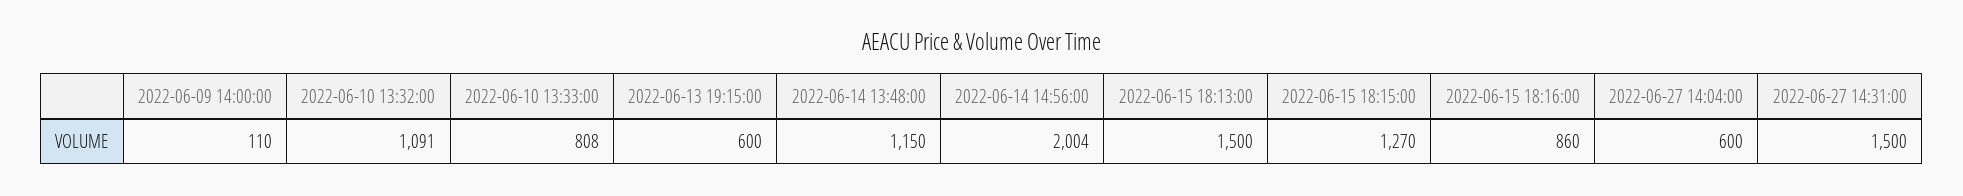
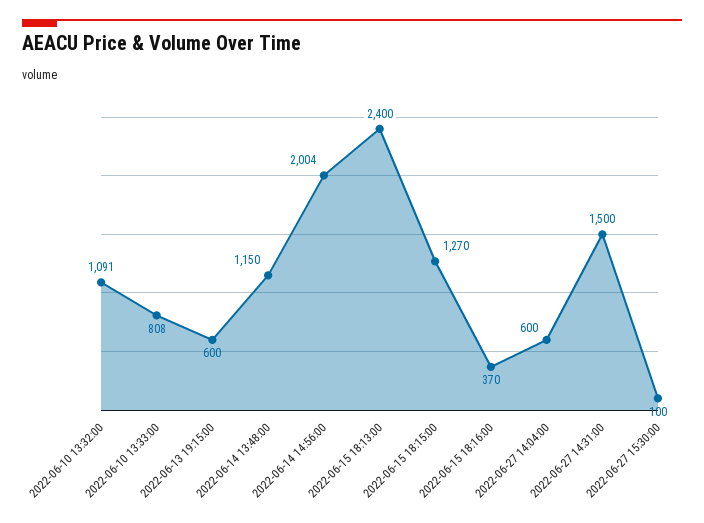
2022-06-09 14:00:00: 110 -> none
2022-06-15 18:13:00: 1500 -> 2400
2022-06-15 18:16:00: 860 -> 370
2022-06-27 15:30:00: none -> 100

